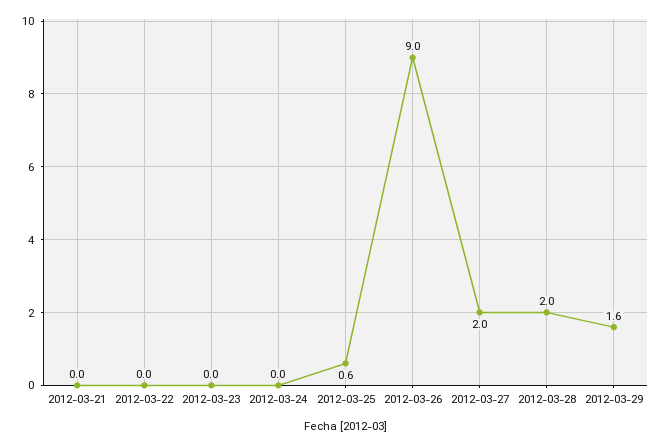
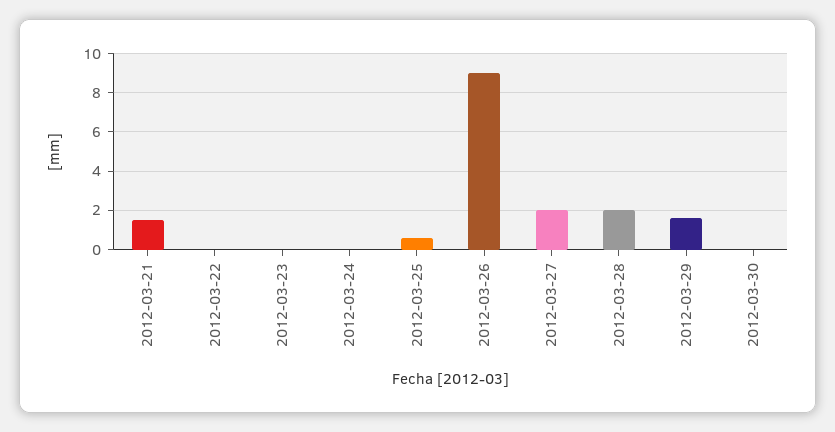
2012-03-21: 0 -> 1.5
2012-03-30: none -> 0

